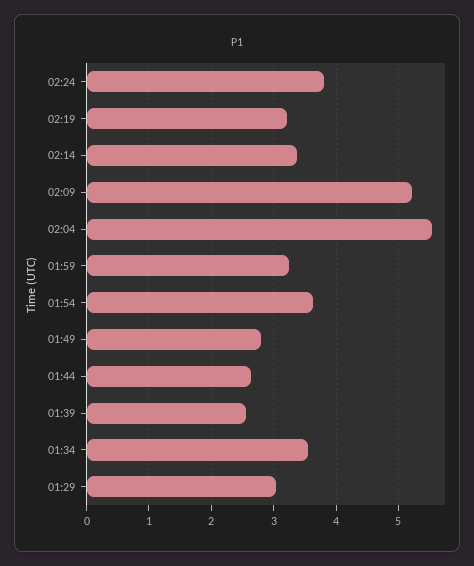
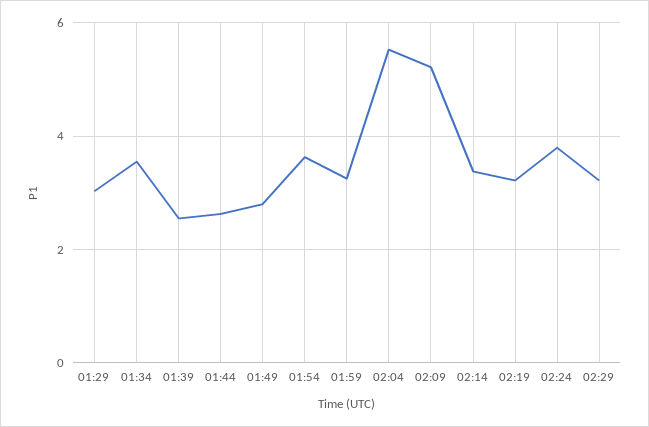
02:29: none -> 3.2

